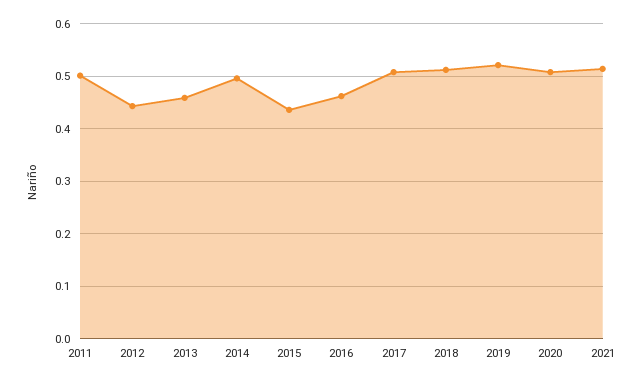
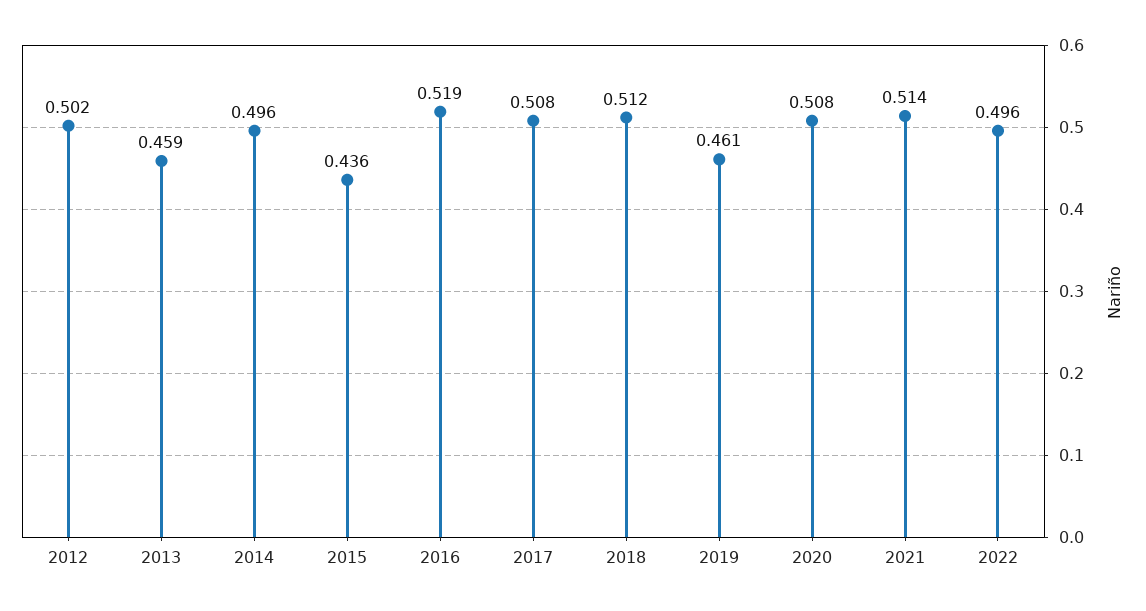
2011: 0.5 -> none
2012: 0.44 -> 0.502
2016: 0.46 -> 0.519
2019: 0.52 -> 0.461
2022: none -> 0.496

